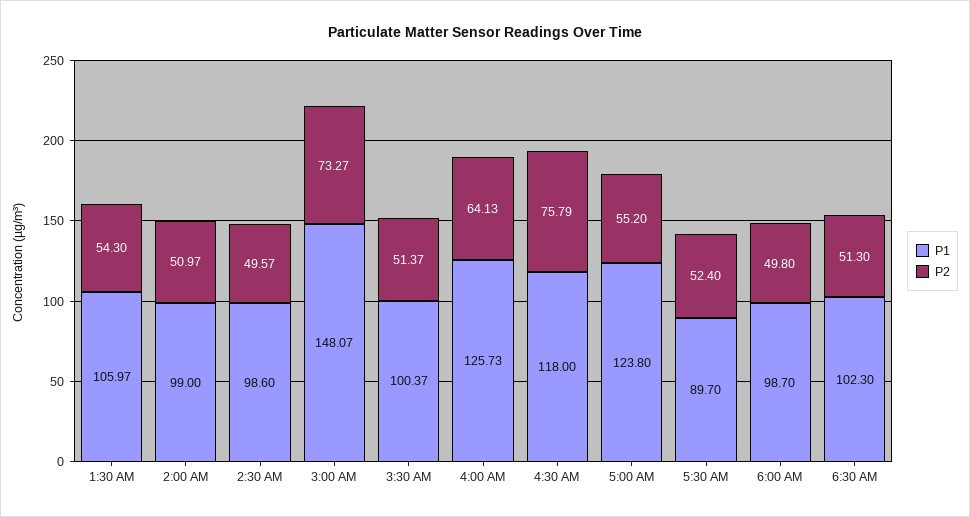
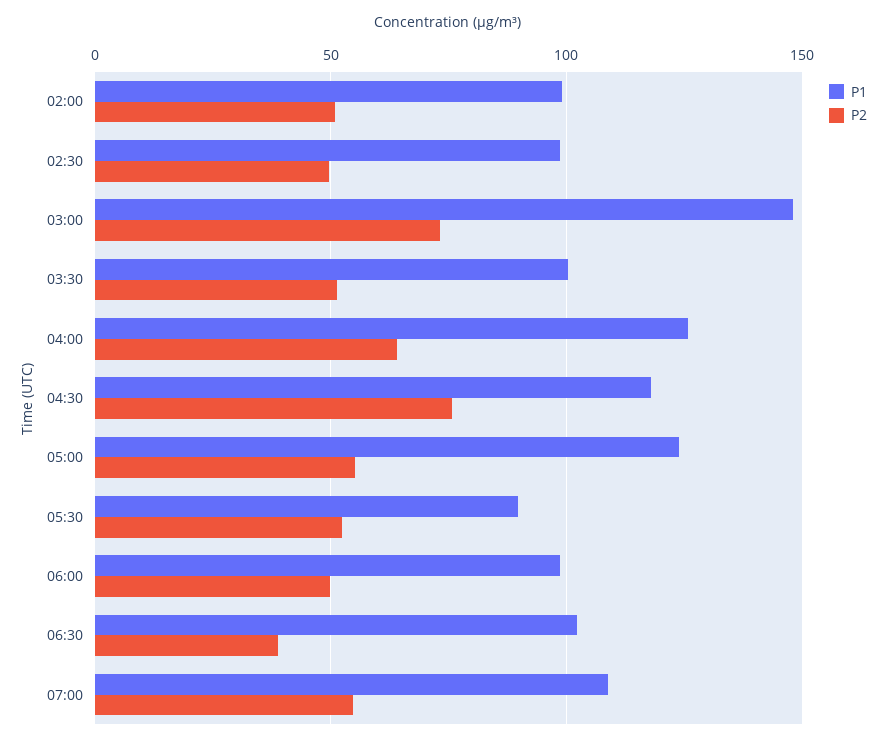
P1, 1:30 AM: 105.97 -> none
P2, 1:30 AM: 54.3 -> none
P2, 6:30 AM: 51.3 -> 40
P1, 07:00: none -> 110
P2, 07:00: none -> 55

